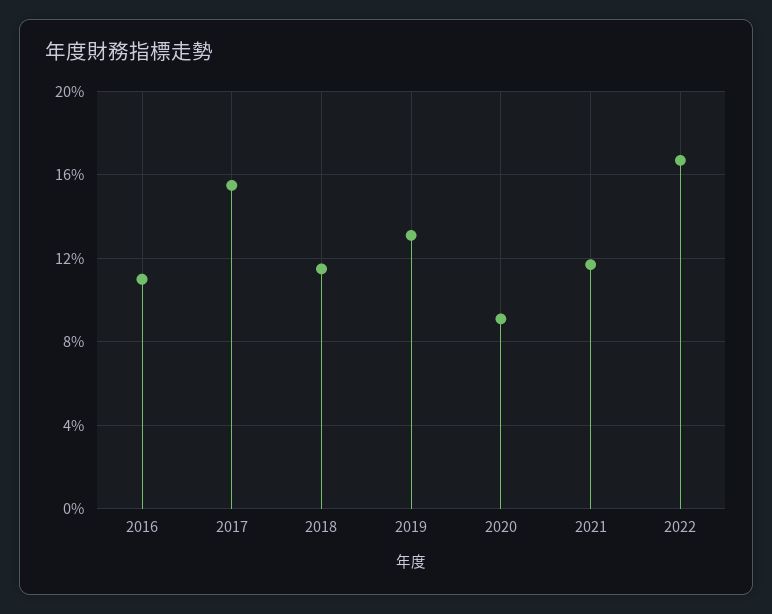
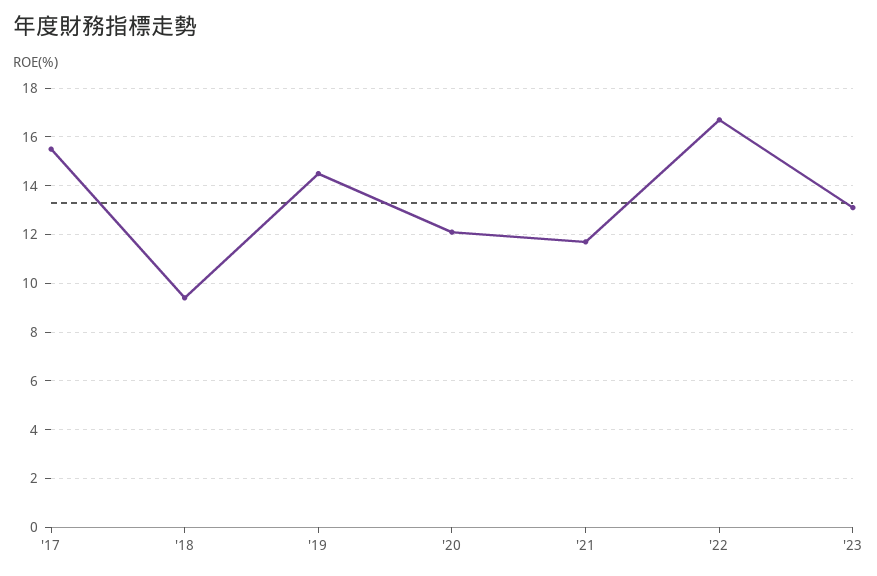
2016: 11 -> none
2018: 11.5 -> 9.5
2019: 13 -> 14.5
2020: 9 -> 12
'23: none -> 13

